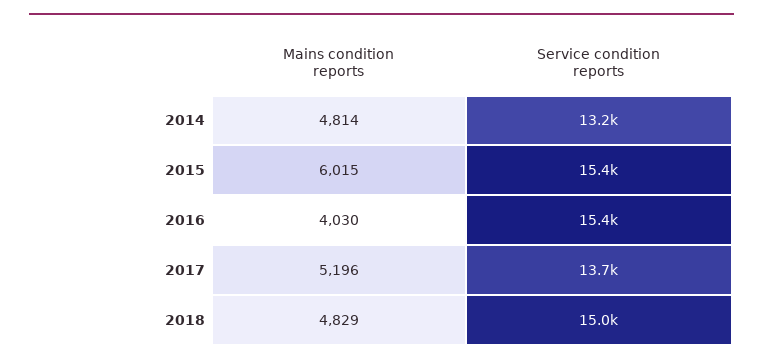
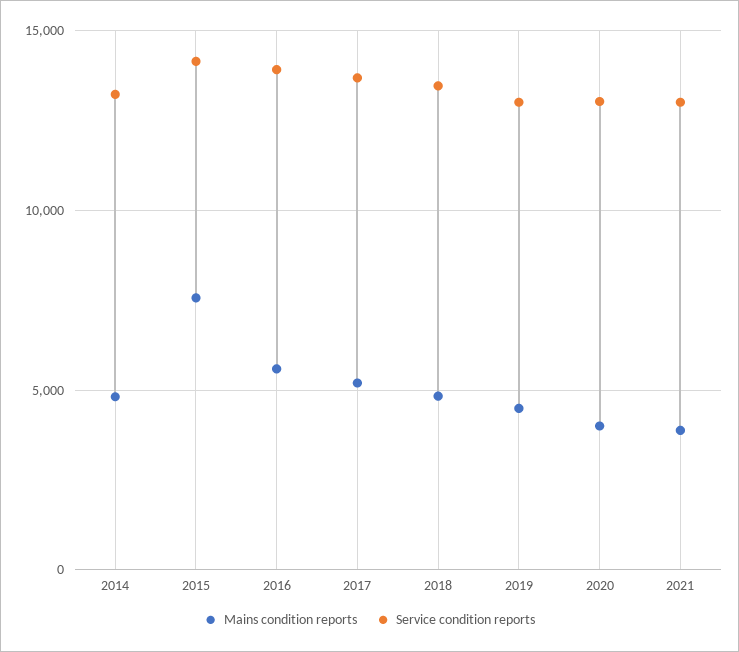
Mains condition reports, 2015: 6015 -> 7500
Service condition reports, 2015: 15400 -> 14000
Mains condition reports, 2016: 4030 -> 5500
Service condition reports, 2016: 15400 -> 14000
Service condition reports, 2018: 15000 -> 13500
Mains condition reports, 2019: none -> 4500
Service condition reports, 2019: none -> 13000
Mains condition reports, 2020: none -> 4000
Service condition reports, 2020: none -> 13000
Mains condition reports, 2021: none -> 4000
Service condition reports, 2021: none -> 13000

